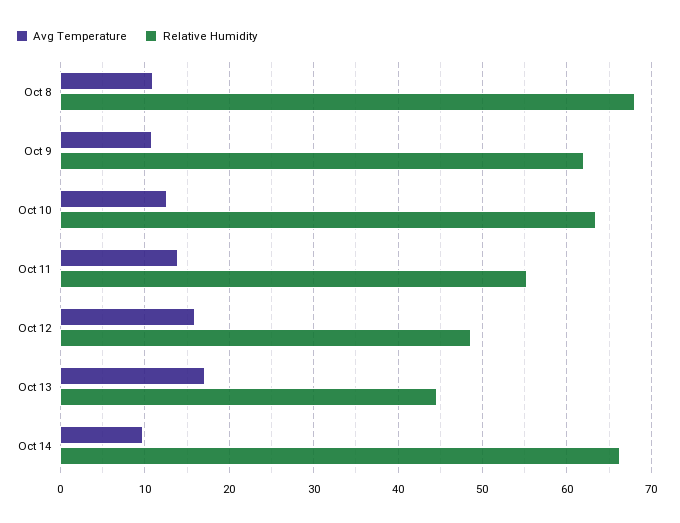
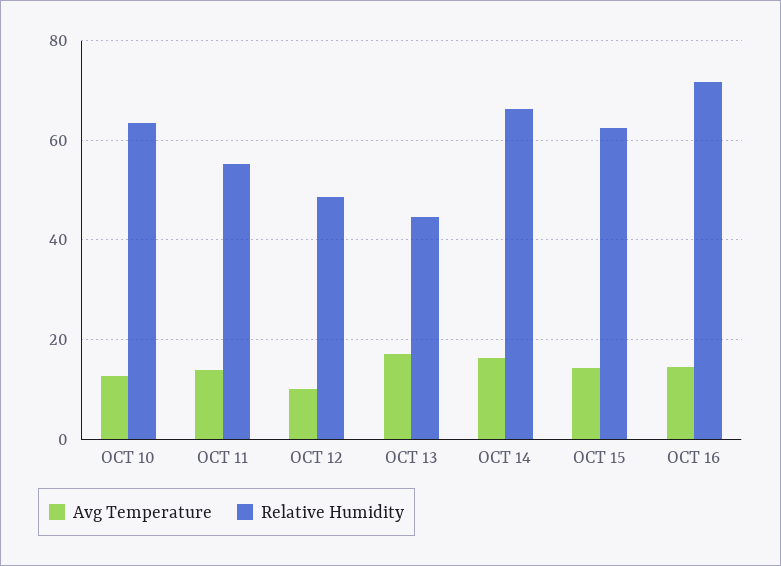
Avg Temperature, Oct 8: 11 -> none
Relative Humidity, Oct 8: 68 -> none
Avg Temperature, Oct 9: 11 -> none
Relative Humidity, Oct 9: 62 -> none
Avg Temperature, Oct 12: 16 -> 10
Avg Temperature, Oct 14: 10 -> 16
Avg Temperature, OCT 15: none -> 14
Relative Humidity, OCT 15: none -> 62
Avg Temperature, OCT 16: none -> 14
Relative Humidity, OCT 16: none -> 72

